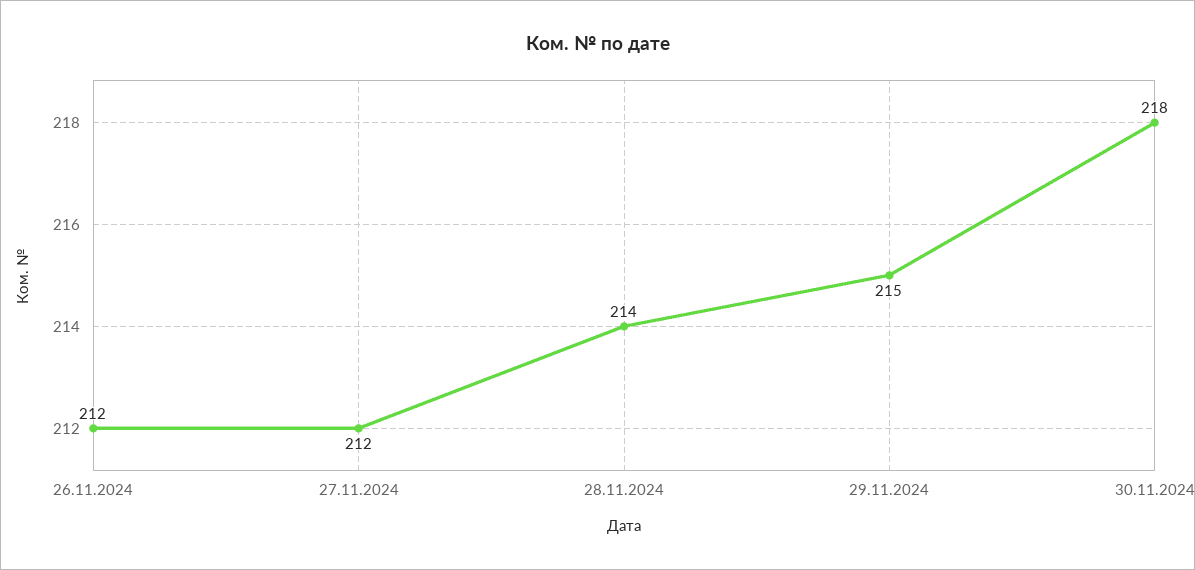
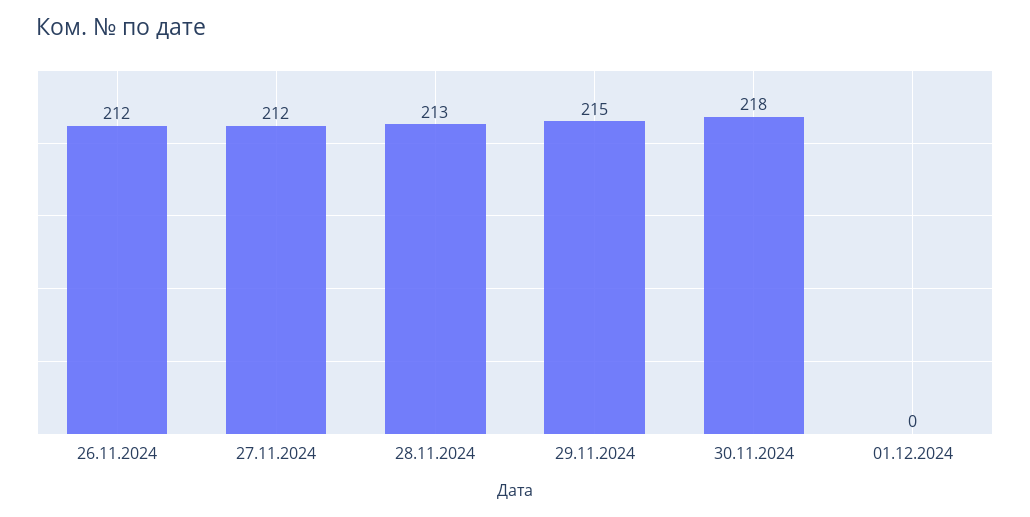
28.11.2024: 214 -> 213
01.12.2024: none -> 0

